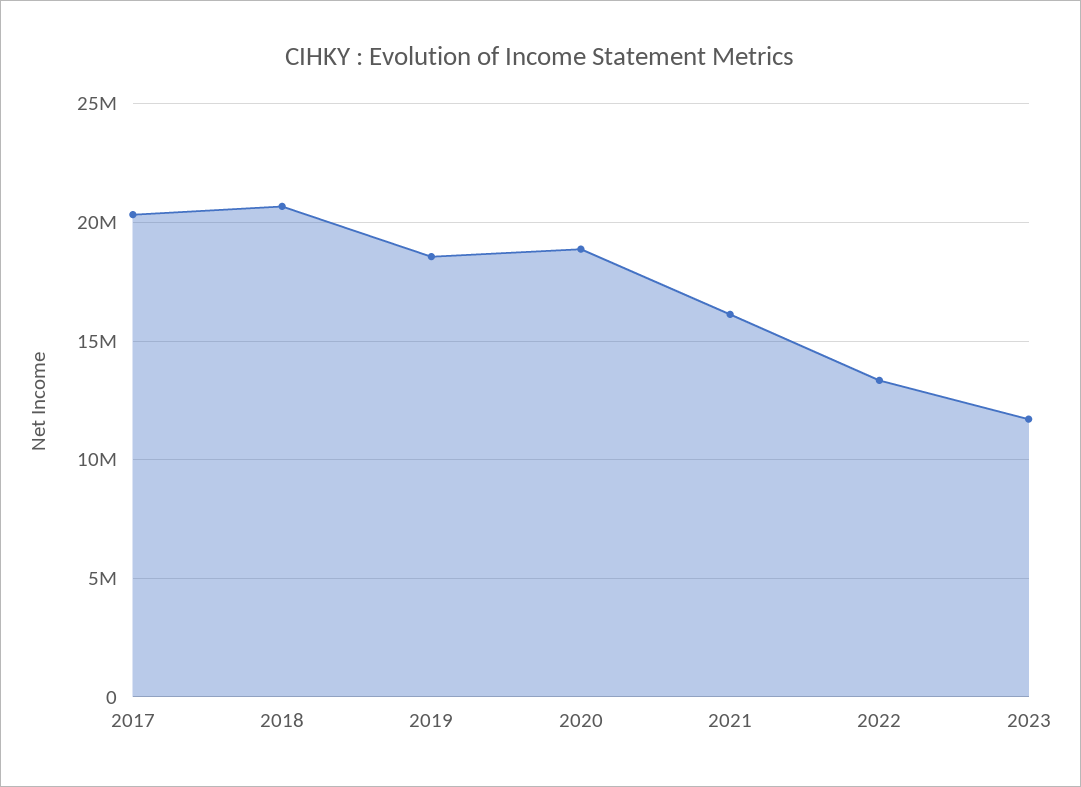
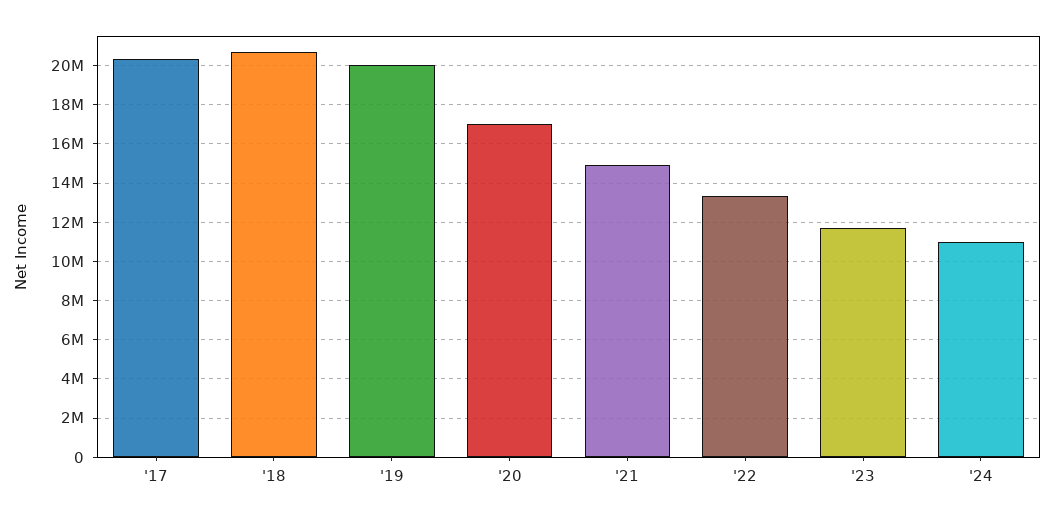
2019: 18500000 -> 20000000
2020: 19000000 -> 17000000
2021: 16000000 -> 15000000
'24: none -> 11000000

